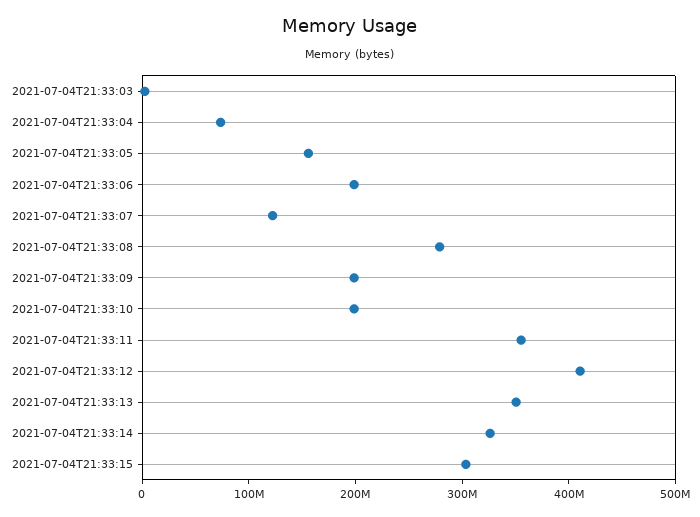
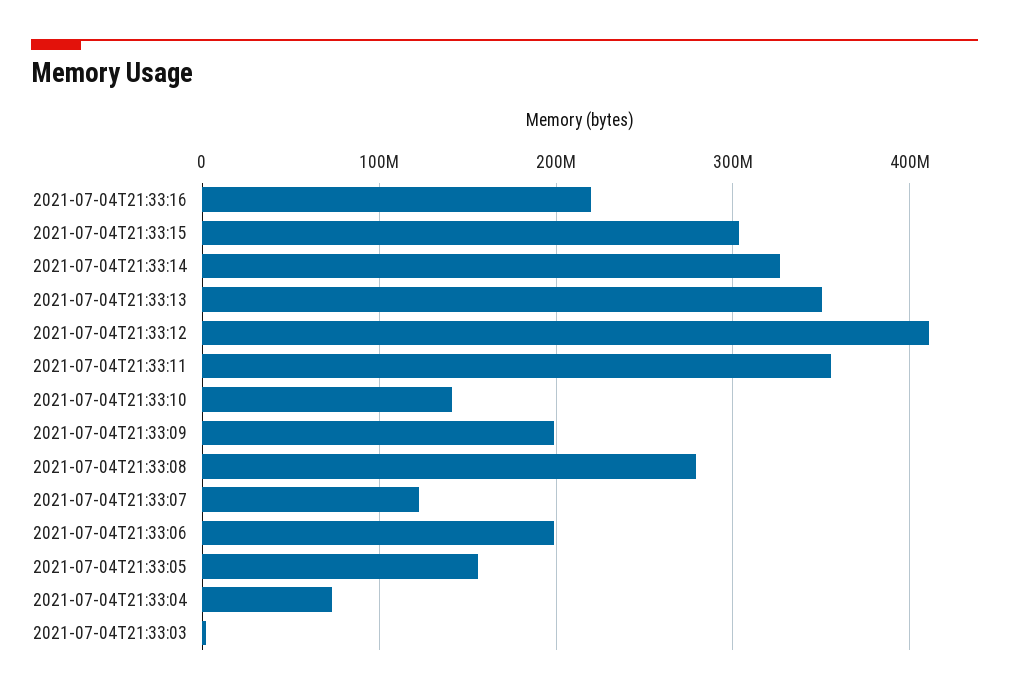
2021-07-04T21:33:10: 200000000 -> 140000000
2021-07-04T21:33:16: none -> 220000000

